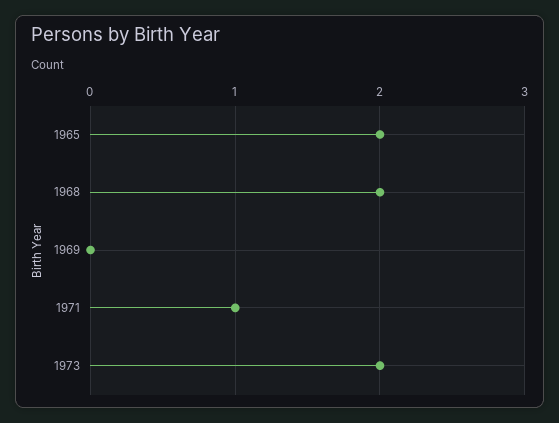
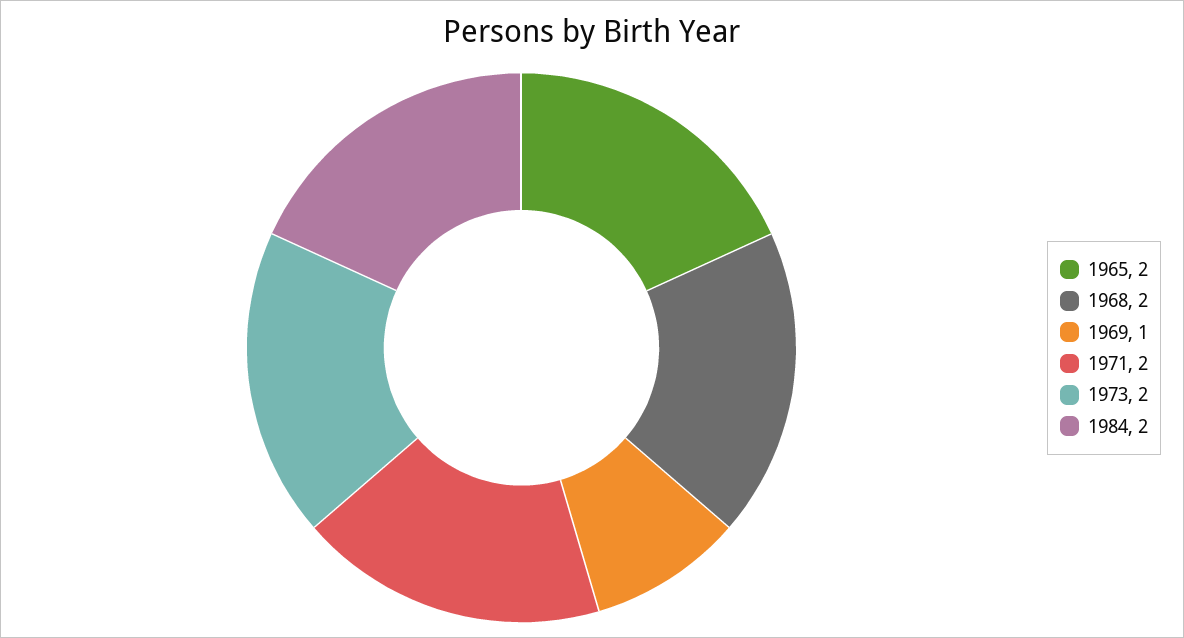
1969: 0 -> 1
1971: 1 -> 2
1984: none -> 2

